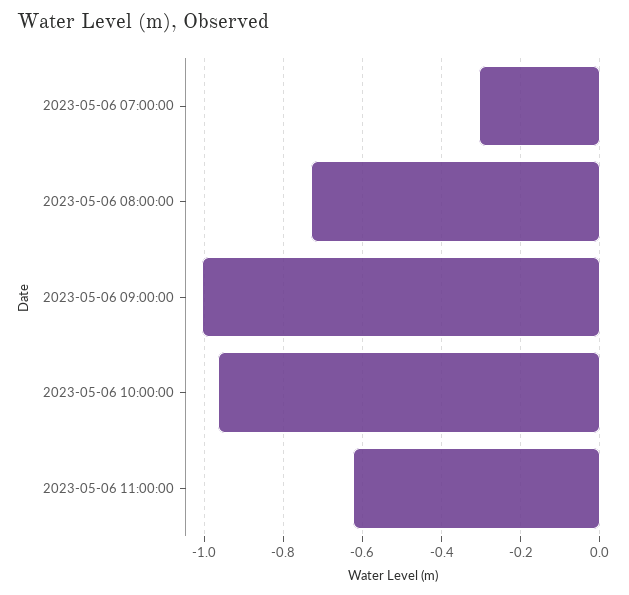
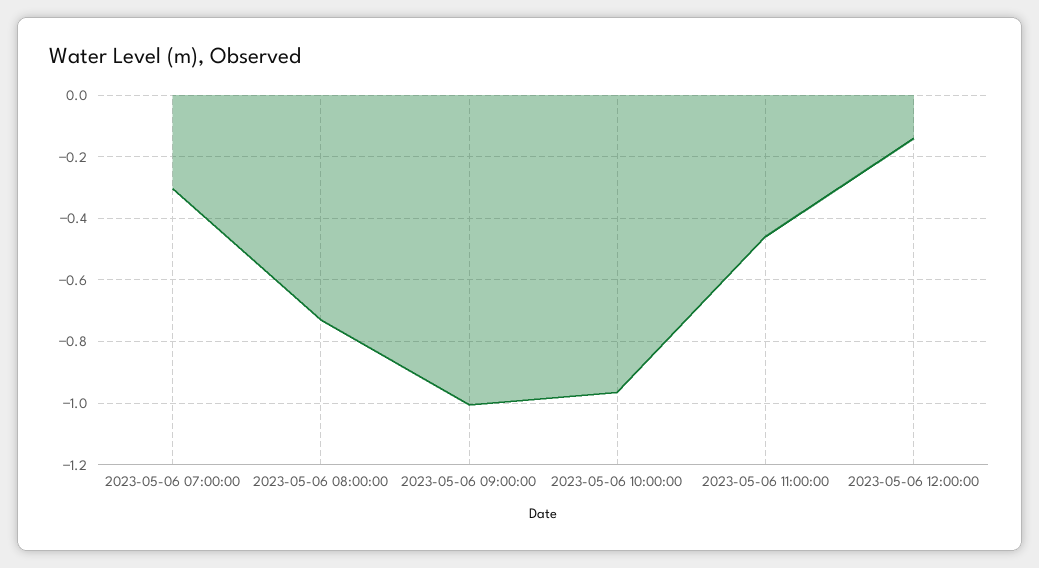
2023-05-06 11:00:00: -0.62 -> -0.46
2023-05-06 12:00:00: none -> -0.14

